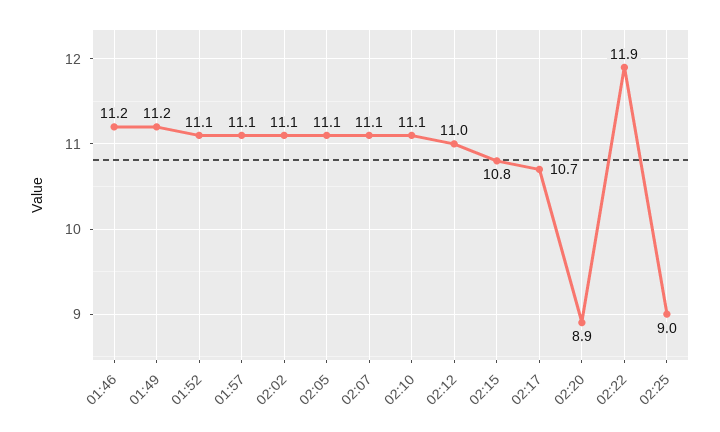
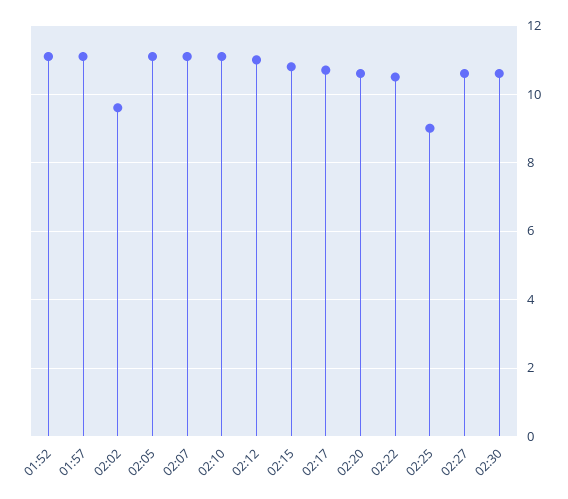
01:46: 11.2 -> none
01:49: 11.2 -> none
02:02: 11.1 -> 9.5
02:20: 8.9 -> 10.5
02:22: 11.9 -> 10.5
02:27: none -> 10.5
02:30: none -> 10.5

